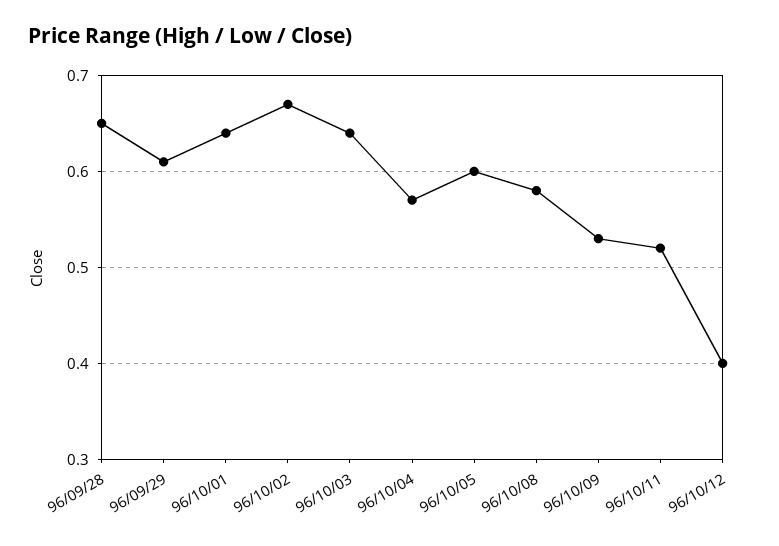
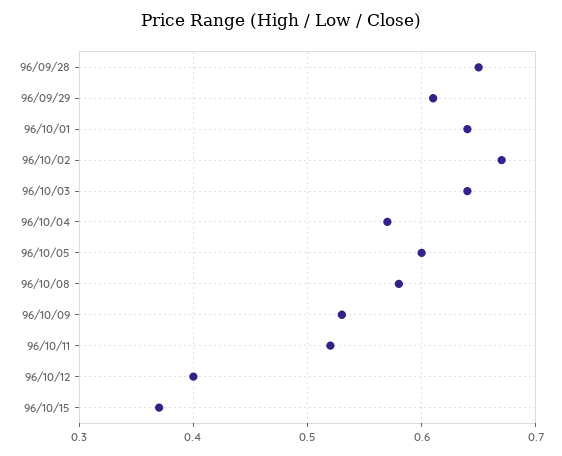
96/10/15: none -> 0.37

